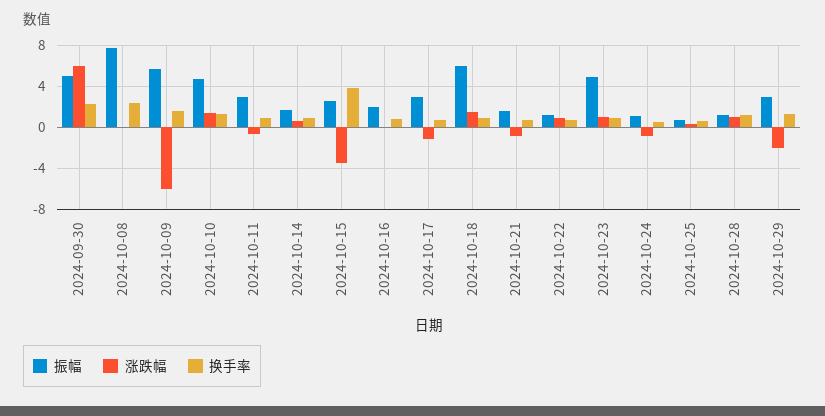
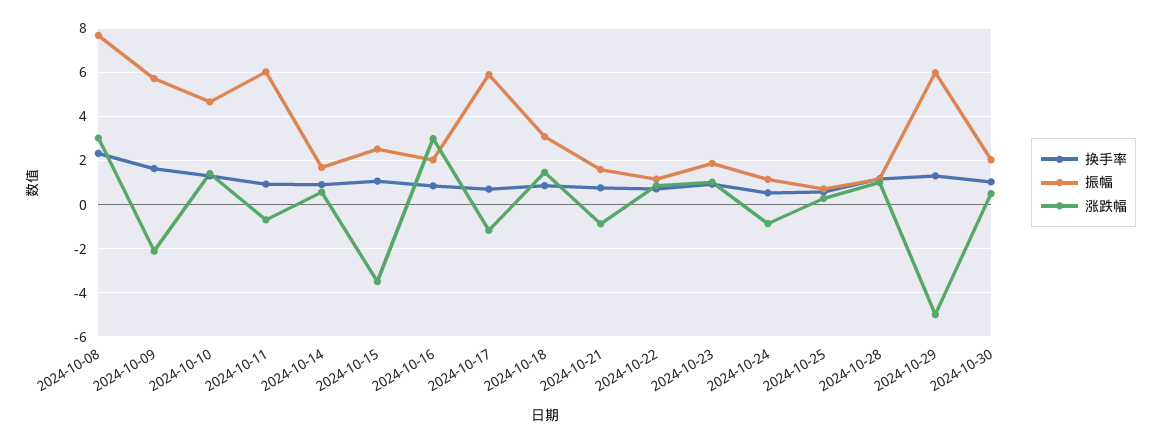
振幅, 2024-09-30: 5 -> none
涨跌幅, 2024-09-30: 6 -> none
换手率, 2024-09-30: 2 -> none
涨跌幅, 2024-10-08: 0 -> 3
涨跌幅, 2024-10-09: -6 -> -2
振幅, 2024-10-11: 3 -> 6
换手率, 2024-10-15: 4 -> 1
涨跌幅, 2024-10-16: 0 -> 3
振幅, 2024-10-17: 3 -> 6
振幅, 2024-10-18: 6 -> 3
振幅, 2024-10-23: 5 -> 2
振幅, 2024-10-29: 3 -> 6
涨跌幅, 2024-10-29: -2 -> -5
换手率, 2024-10-30: none -> 1
振幅, 2024-10-30: none -> 2
涨跌幅, 2024-10-30: none -> 0.5

